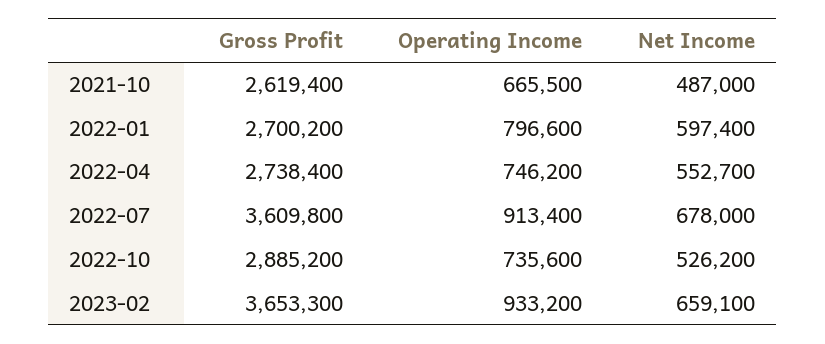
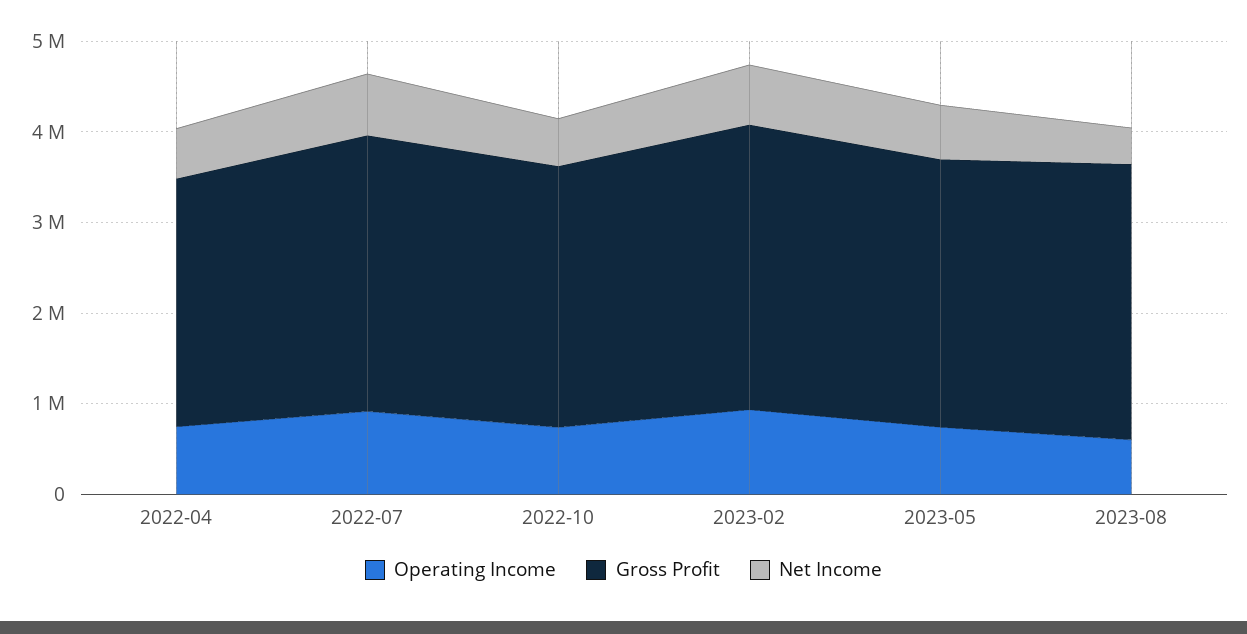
Gross Profit, 2021-10: 2619400 -> none
Operating Income, 2021-10: 665500 -> none
Net Income, 2021-10: 487000 -> none
Gross Profit, 2022-01: 2700200 -> none
Operating Income, 2022-01: 796600 -> none
Net Income, 2022-01: 597400 -> none
Gross Profit, 2022-07: 3609800 -> 3000000
Gross Profit, 2023-02: 3653300 -> 3200000
Operating Income, 2023-05: none -> 800000
Gross Profit, 2023-05: none -> 3000000
Net Income, 2023-05: none -> 600000
Operating Income, 2023-08: none -> 600000
Gross Profit, 2023-08: none -> 3000000
Net Income, 2023-08: none -> 400000

